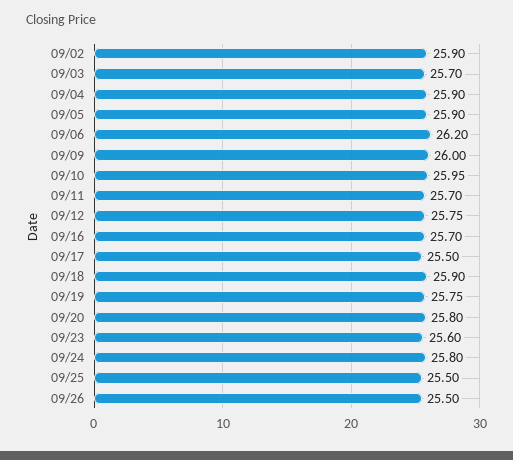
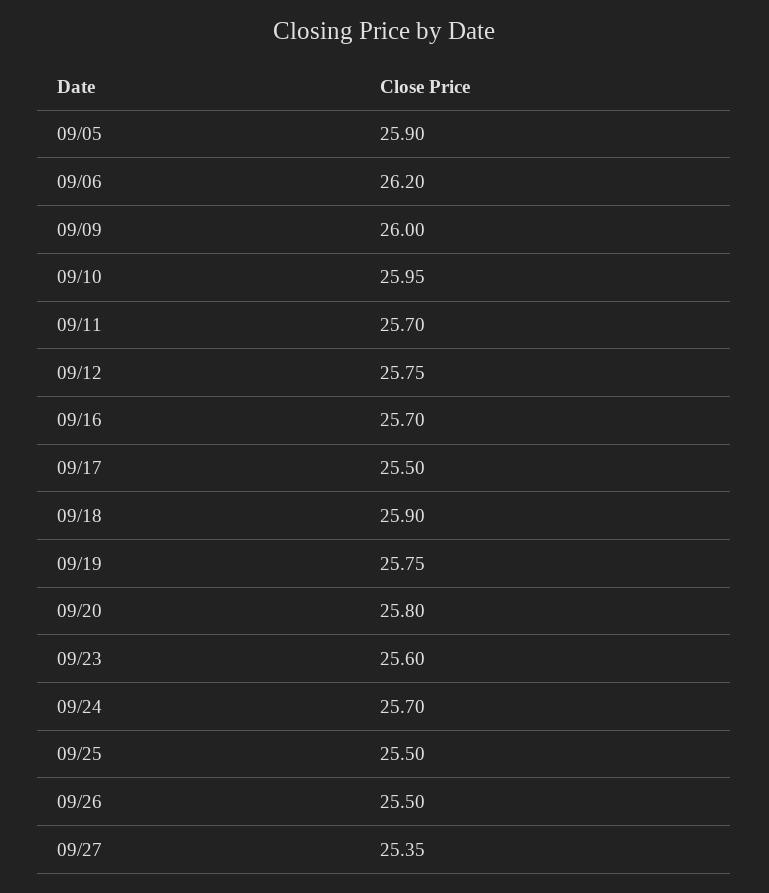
09/02: 25.9 -> none
09/03: 25.7 -> none
09/04: 25.9 -> none
09/24: 25.8 -> 25.7
09/27: none -> 25.35

